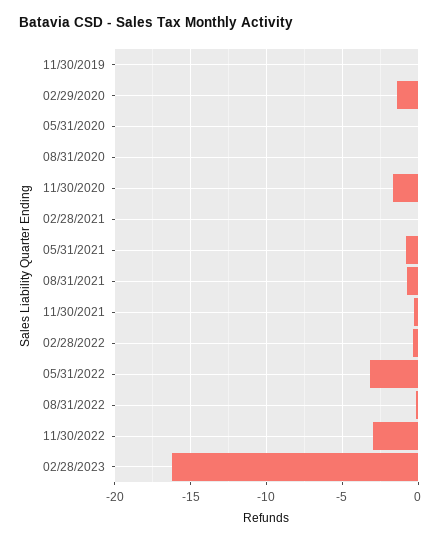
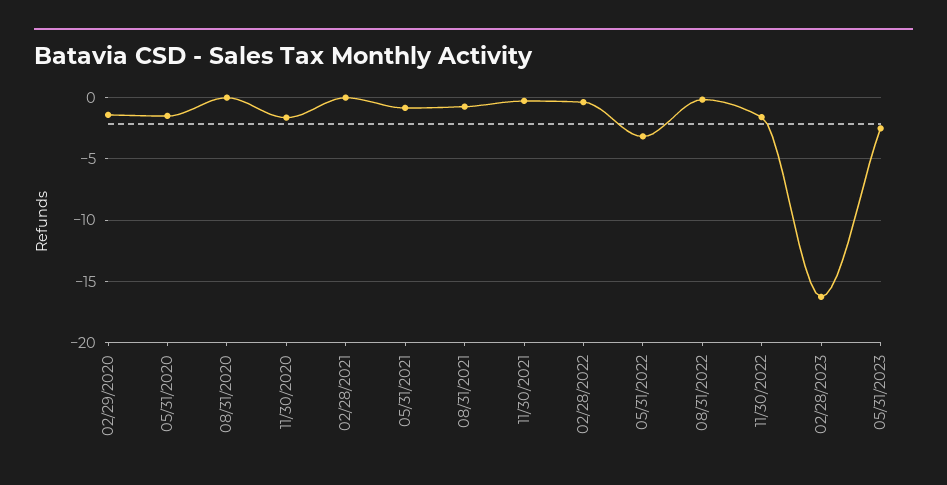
11/30/2019: 0 -> none
05/31/2020: 0 -> -1.5
11/30/2022: -3 -> -1.5
05/31/2023: none -> -2.5

